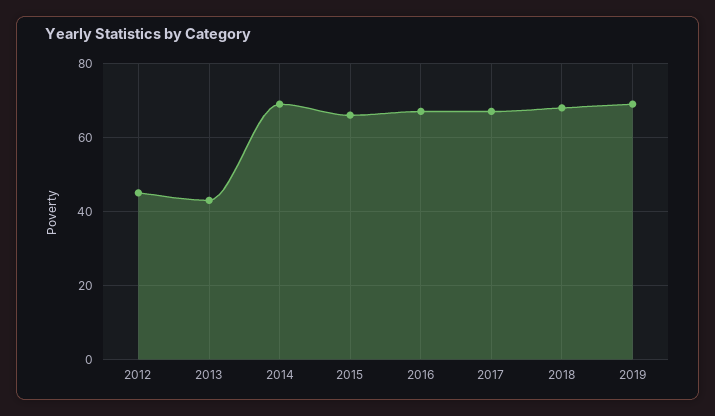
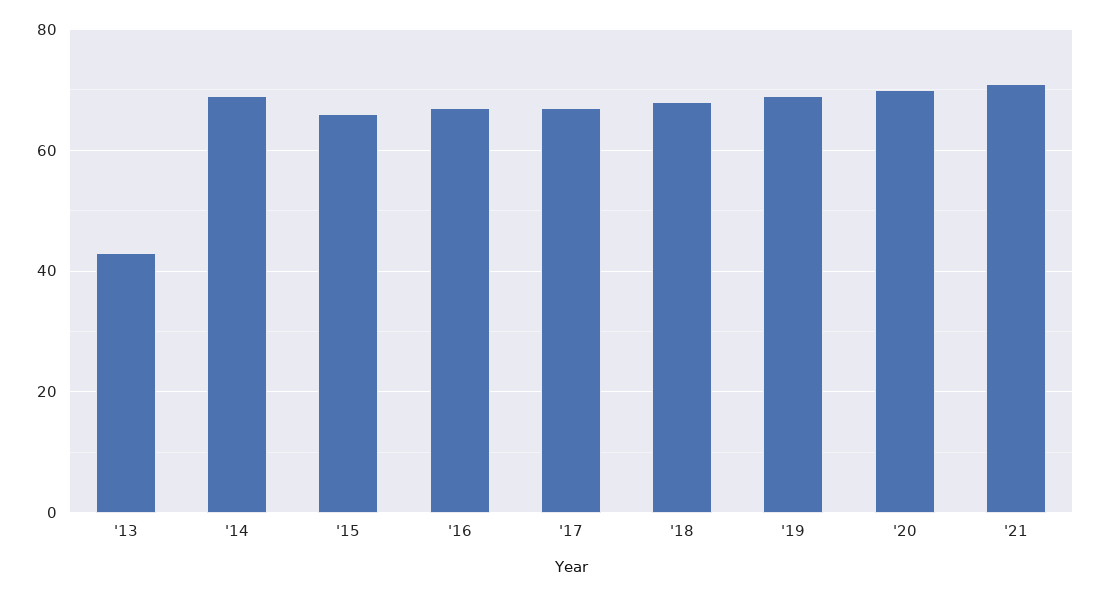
2012: 45 -> none
'20: none -> 70
'21: none -> 70

